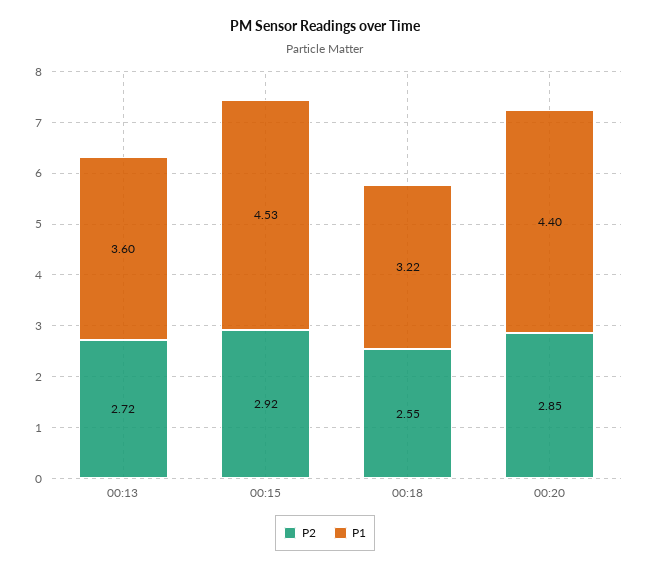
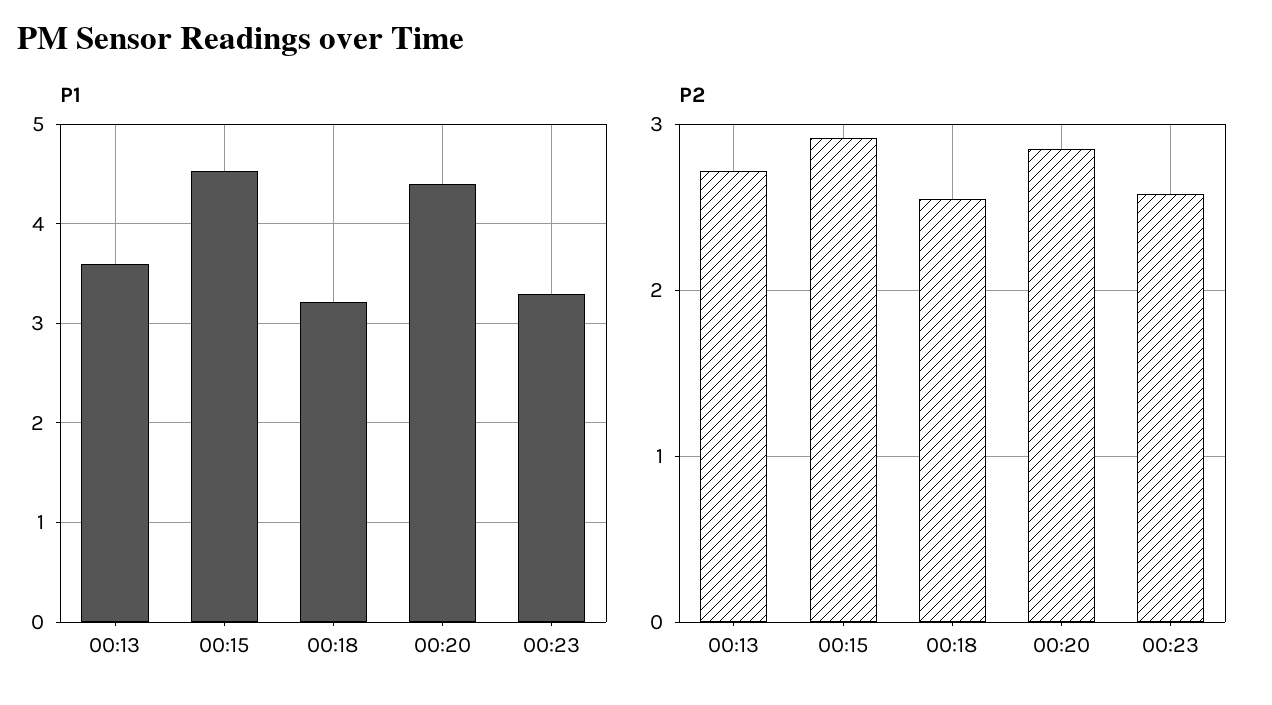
P1, 00:23: none -> 3.3
P2, 00:23: none -> 2.6

